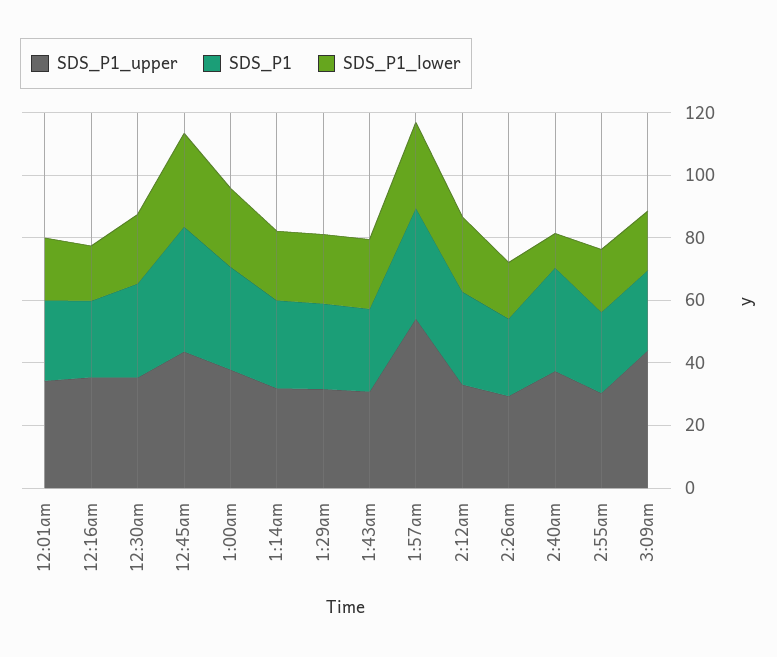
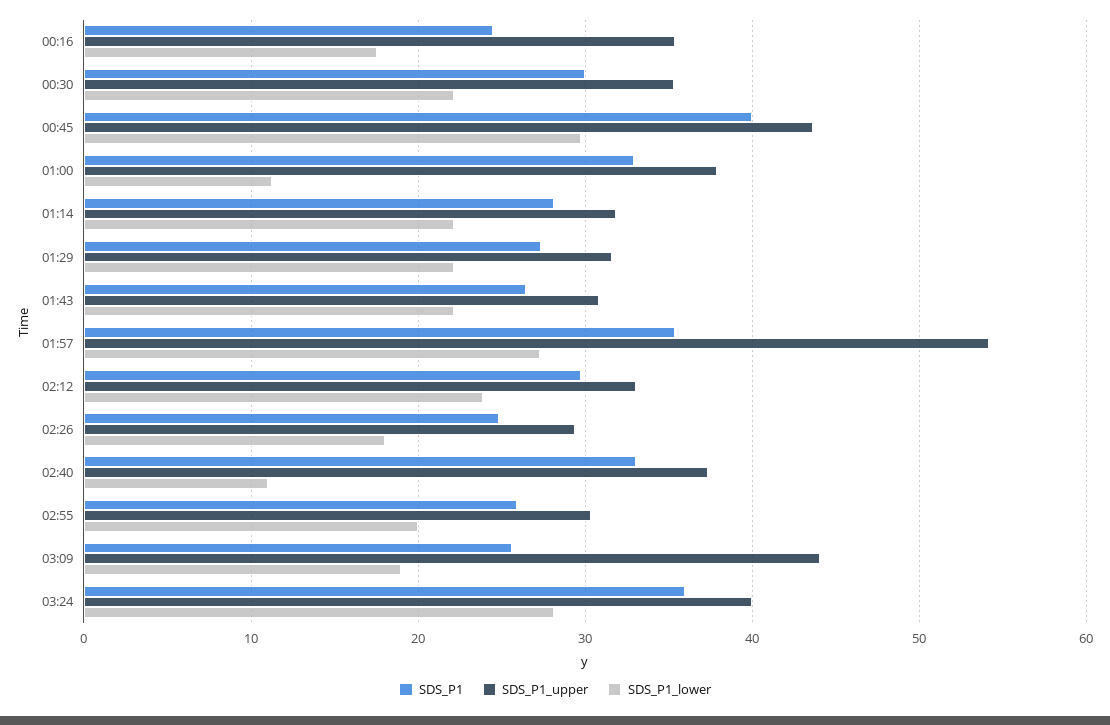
SDS_P1_upper, 12:01am: 35 -> none
SDS_P1, 12:01am: 25 -> none
SDS_P1_lower, 12:01am: 20 -> none
SDS_P1_lower, 1:00am: 25 -> 11
SDS_P1, 03:24: none -> 36
SDS_P1_upper, 03:24: none -> 40
SDS_P1_lower, 03:24: none -> 28

